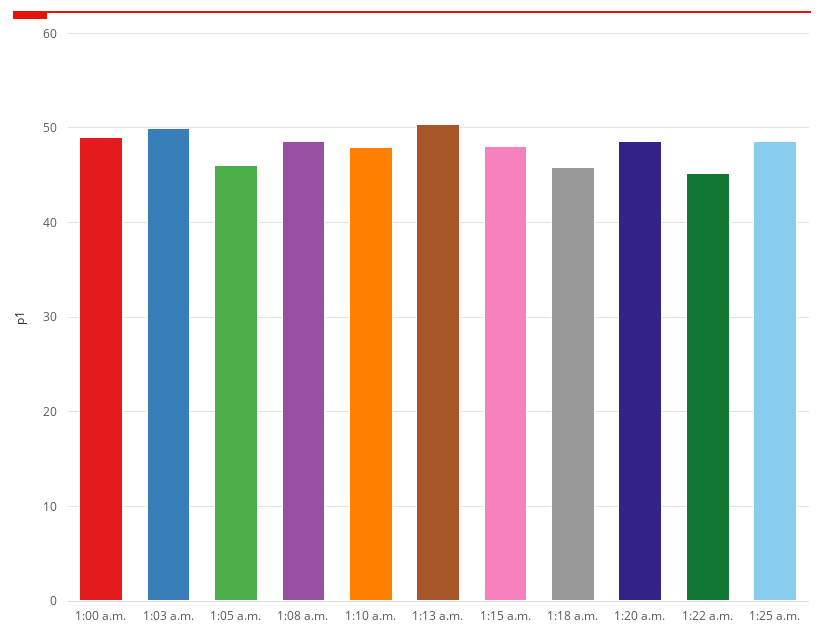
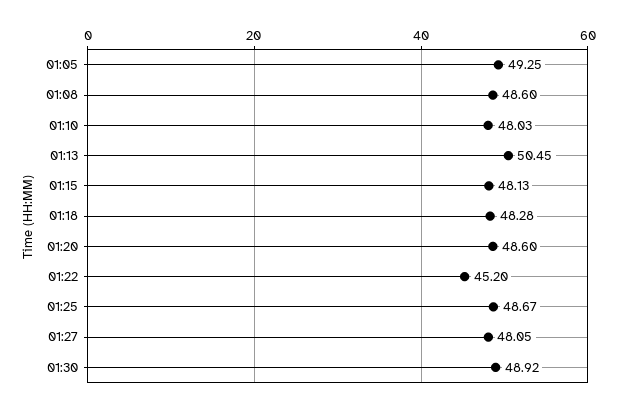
1:00 a.m.: 49 -> none
1:03 a.m.: 50 -> none
1:05 a.m.: 46 -> 49.25
1:18 a.m.: 46 -> 48.28
01:27: none -> 48.05
01:30: none -> 48.92

